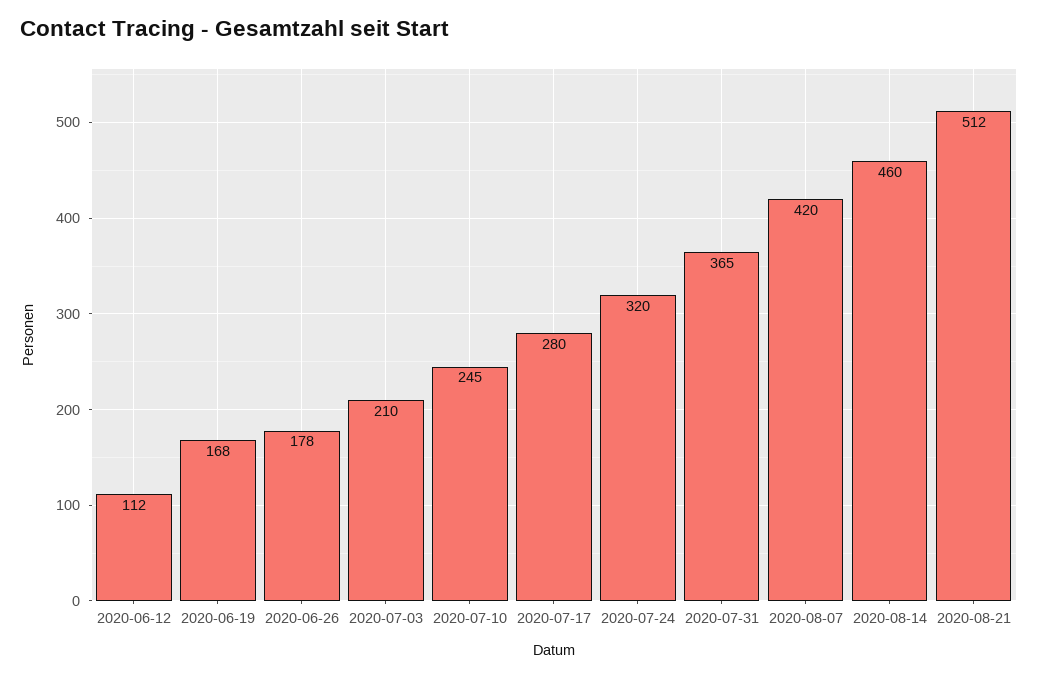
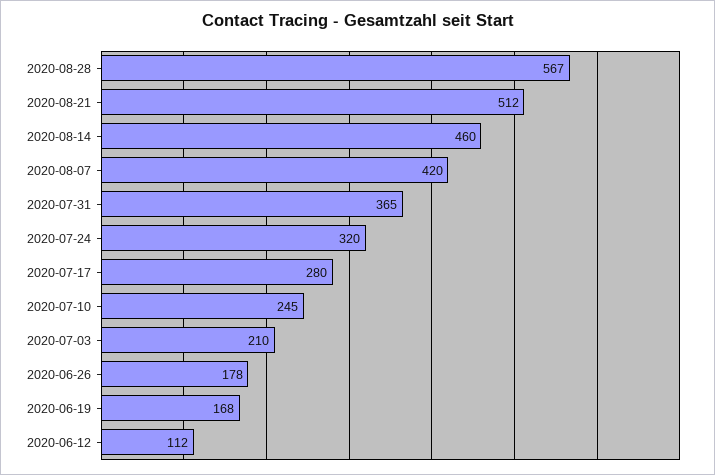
2020-08-28: none -> 567

